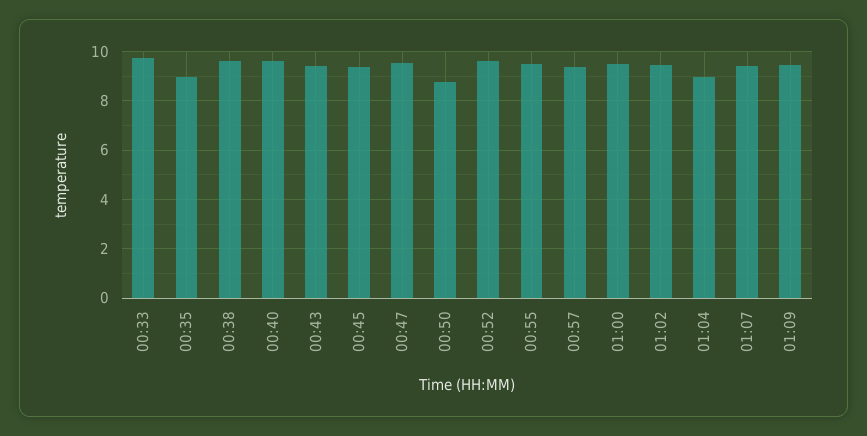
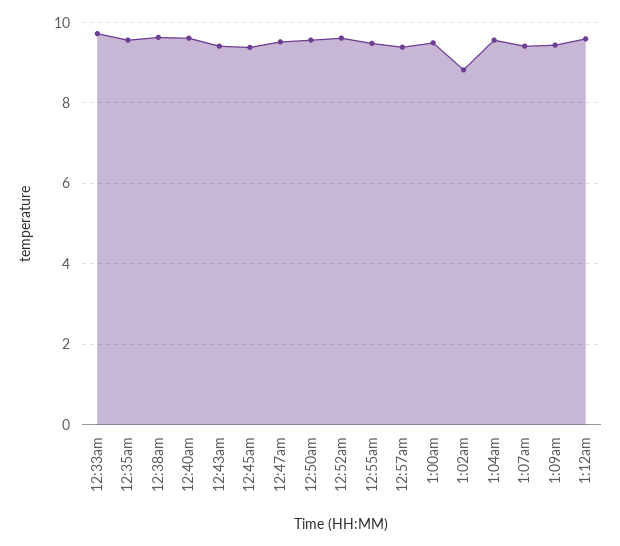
00:35: 9 -> 9.6
00:50: 8.75 -> 9.6
01:02: 9.5 -> 8.8
01:04: 9 -> 9.6
1:12am: none -> 9.6

